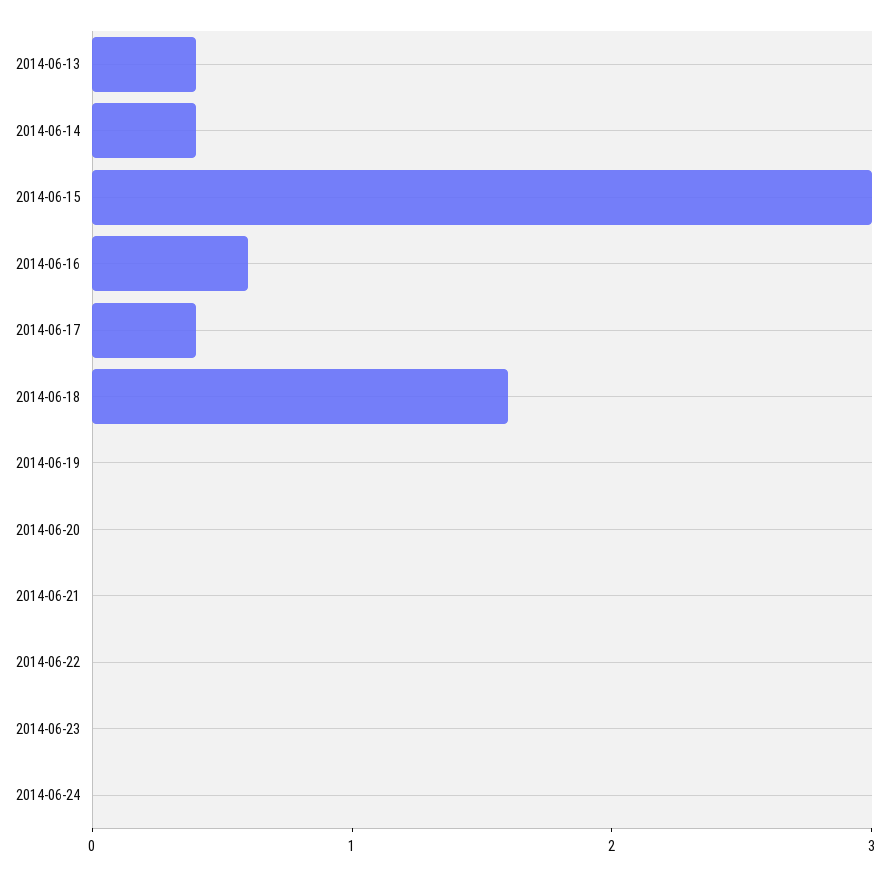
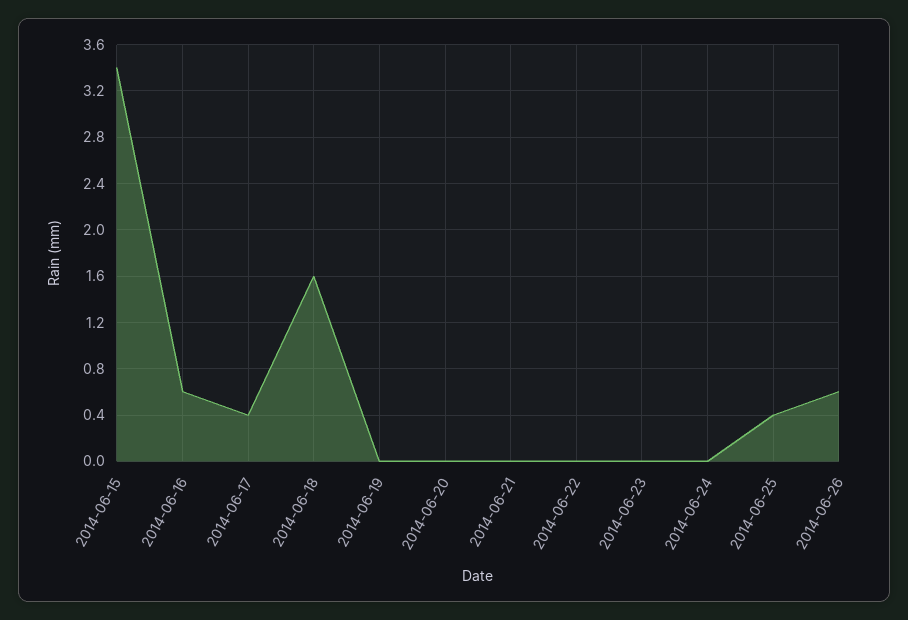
2014-06-13: 0.4 -> none
2014-06-14: 0.4 -> none
2014-06-15: 3 -> 3.4
2014-06-25: none -> 0.4
2014-06-26: none -> 0.6

